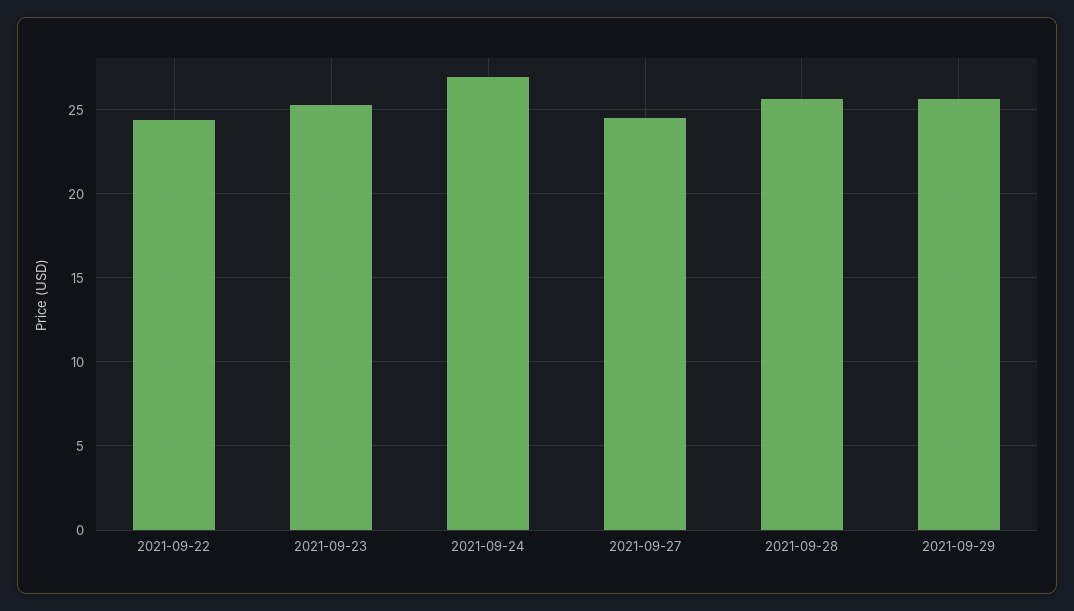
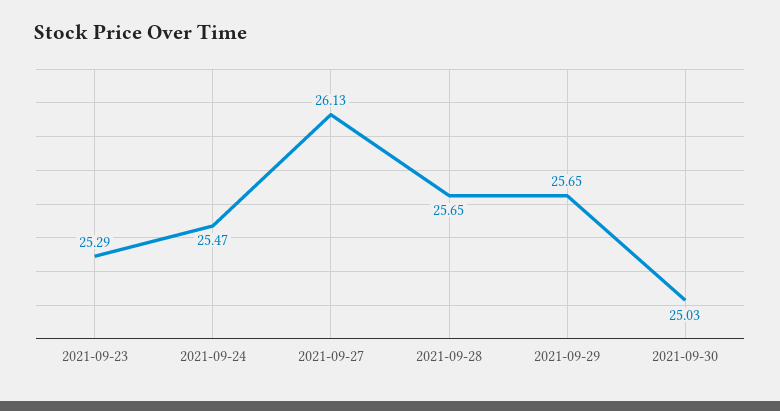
2021-09-22: 24.5 -> none
2021-09-24: 27 -> 25.47
2021-09-27: 24.5 -> 26.13
2021-09-30: none -> 25.03

